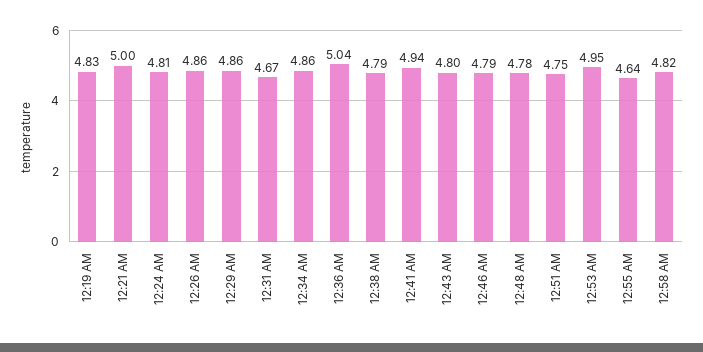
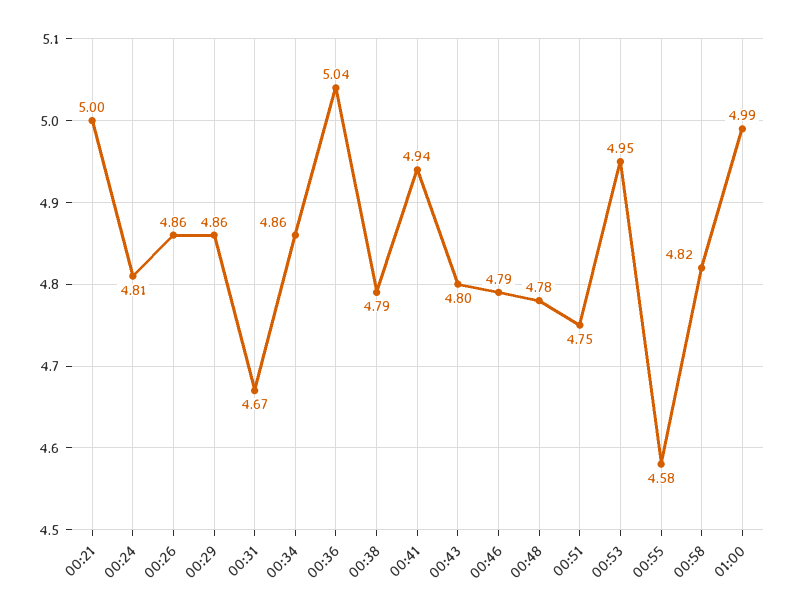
12:19 AM: 4.83 -> none
12:55 AM: 4.64 -> 4.58
01:00: none -> 4.99

